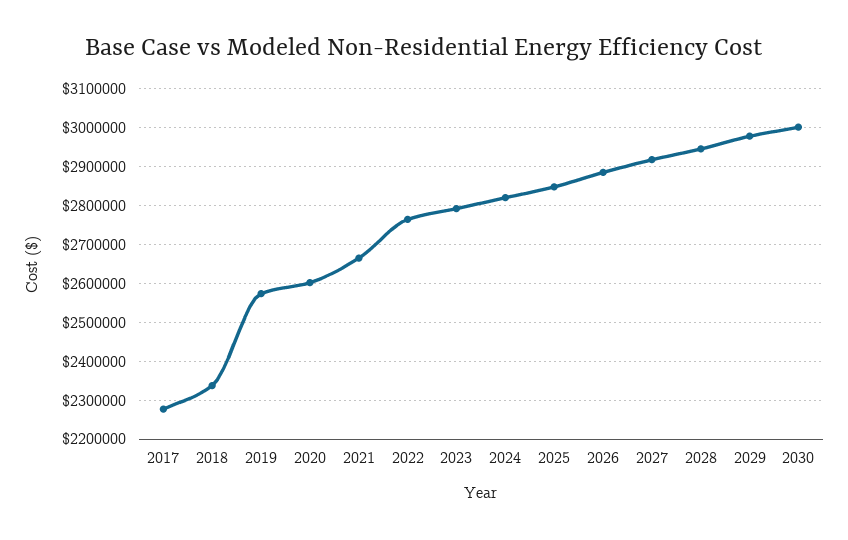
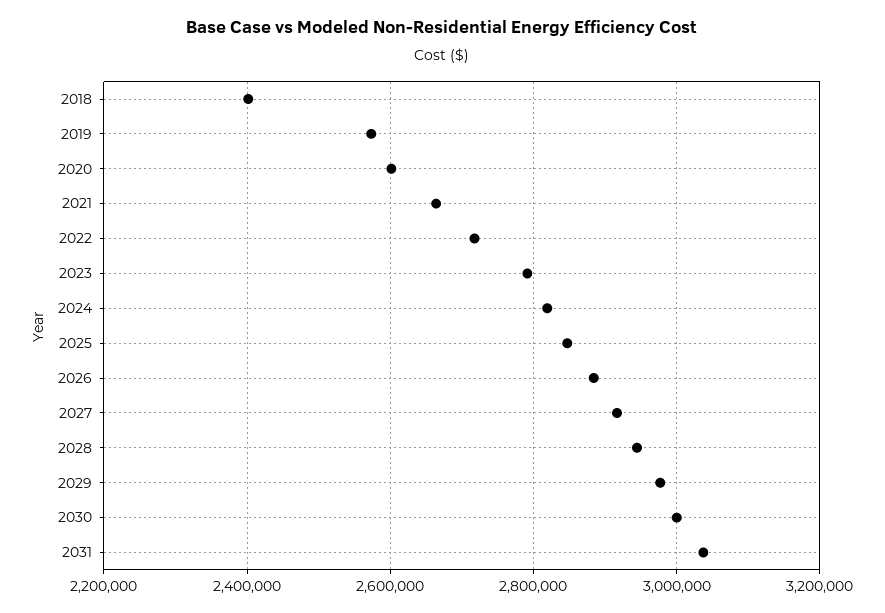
2017: 2280000 -> none
2018: 2340000 -> 2400000
2022: 2760000 -> 2720000
2031: none -> 3040000

